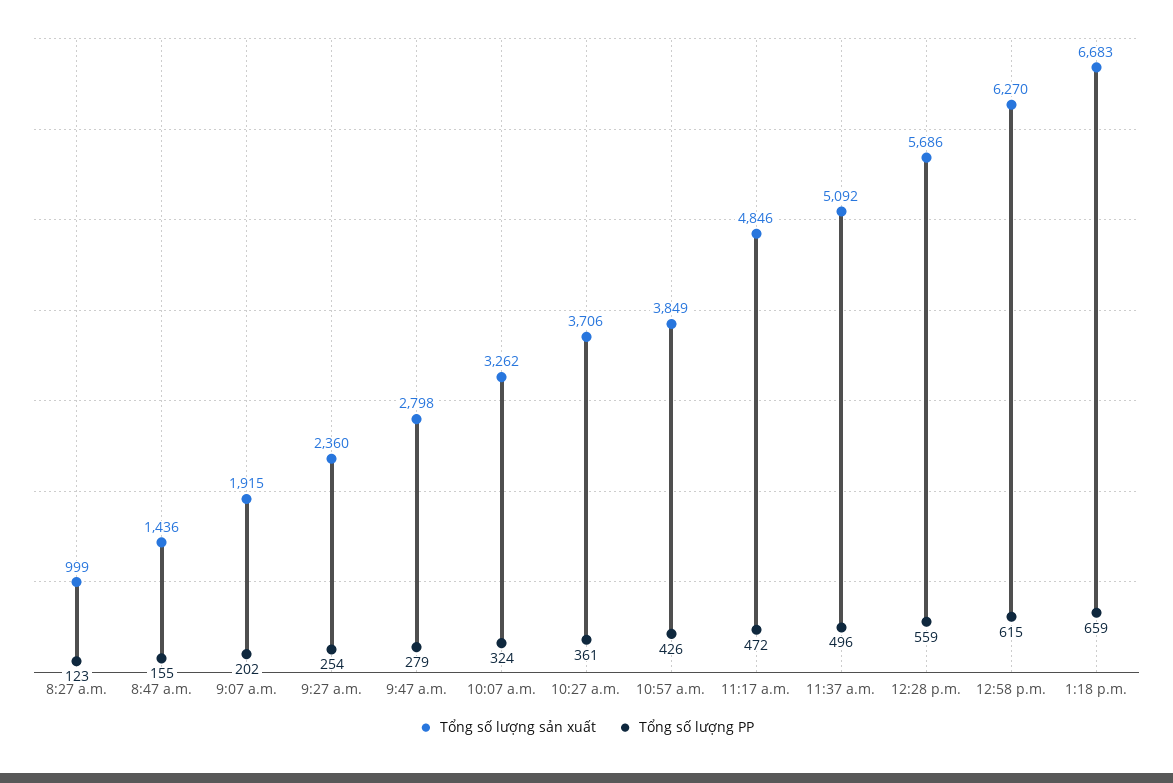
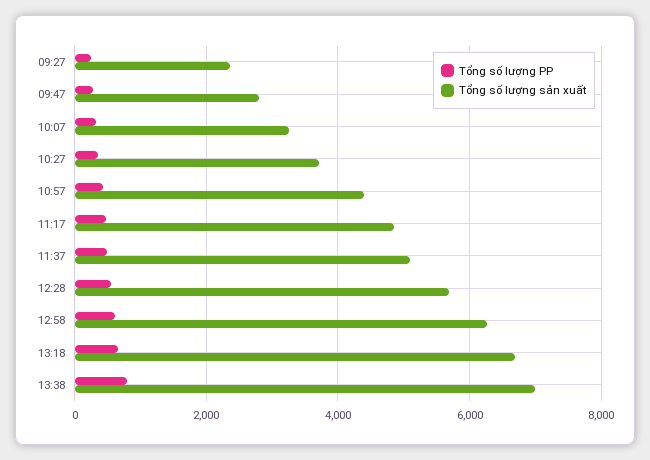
Tổng số lượng sản xuất, 8:27 a.m.: 999 -> none
Tổng số lượng PP, 8:27 a.m.: 123 -> none
Tổng số lượng sản xuất, 8:47 a.m.: 1436 -> none
Tổng số lượng PP, 8:47 a.m.: 155 -> none
Tổng số lượng sản xuất, 9:07 a.m.: 1915 -> none
Tổng số lượng PP, 9:07 a.m.: 202 -> none
Tổng số lượng sản xuất, 10:57 a.m.: 3849 -> 4400
Tổng số lượng PP, 13:38: none -> 800
Tổng số lượng sản xuất, 13:38: none -> 7000

